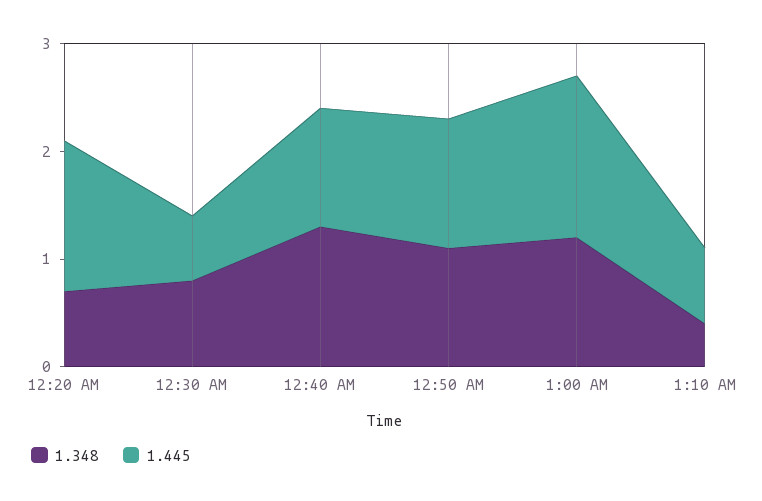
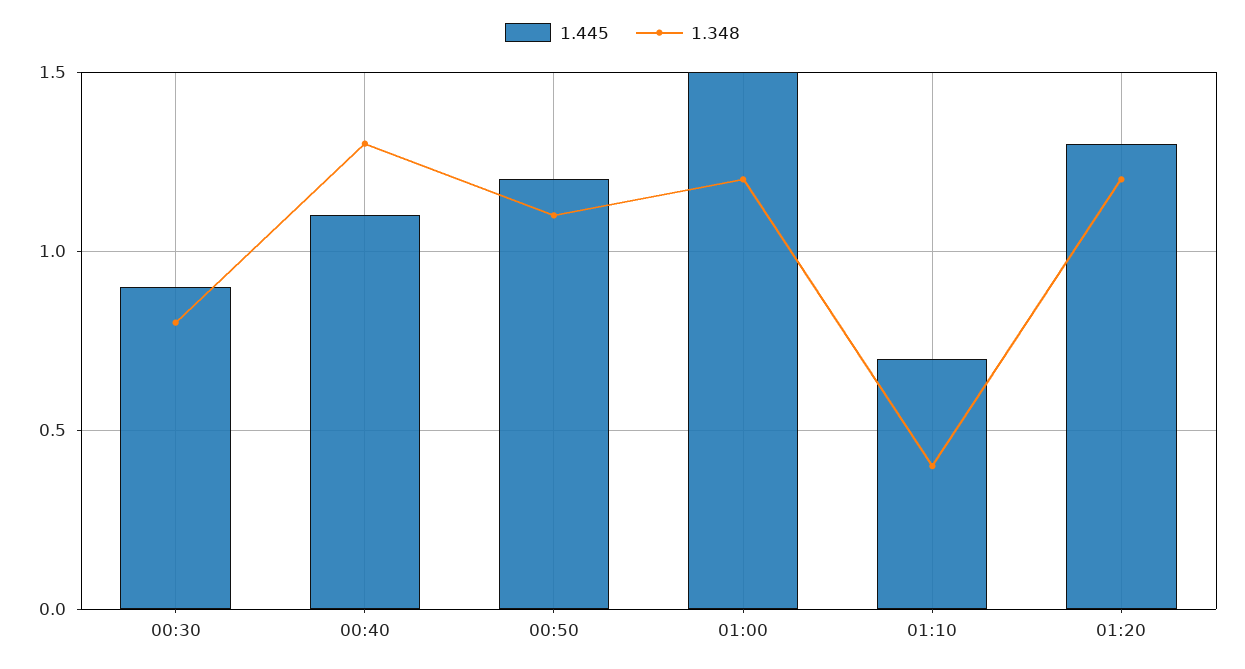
1.348, 12:20 AM: 0.7 -> none
1.445, 12:20 AM: 1.4 -> none
1.445, 12:30 AM: 0.6 -> 0.9
1.445, 01:20: none -> 1.3
1.348, 01:20: none -> 1.2

